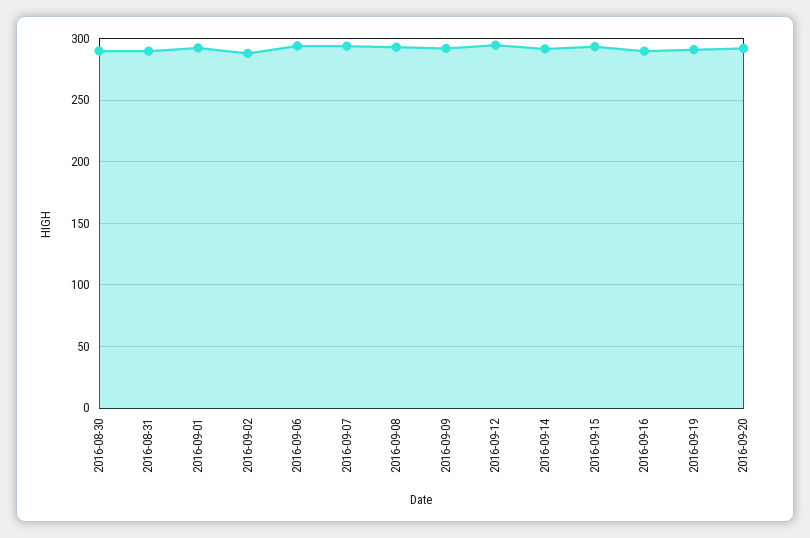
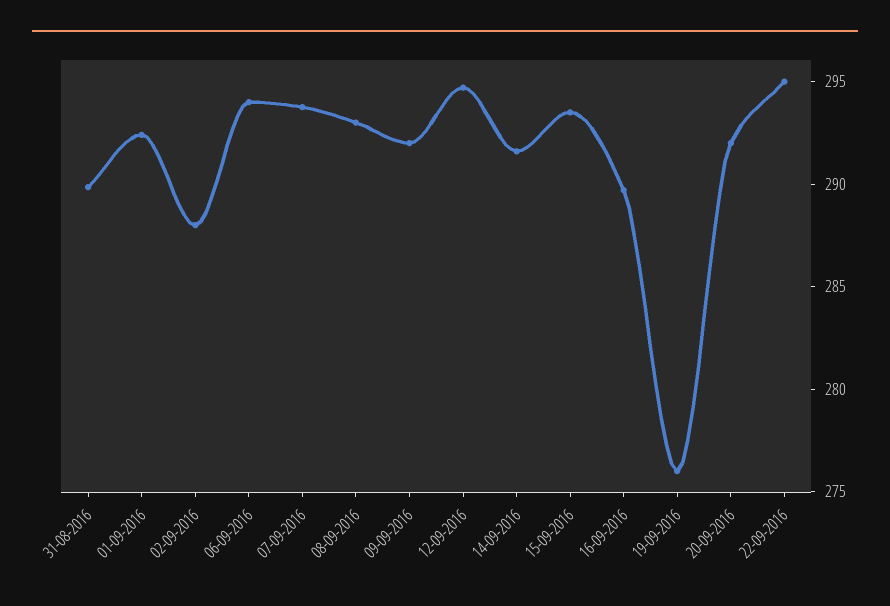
2016-08-30: 290 -> none
2016-09-19: 290 -> 276
22-09-2016: none -> 295

